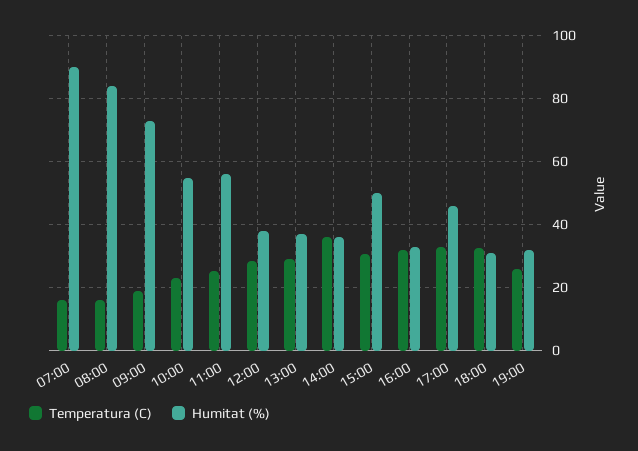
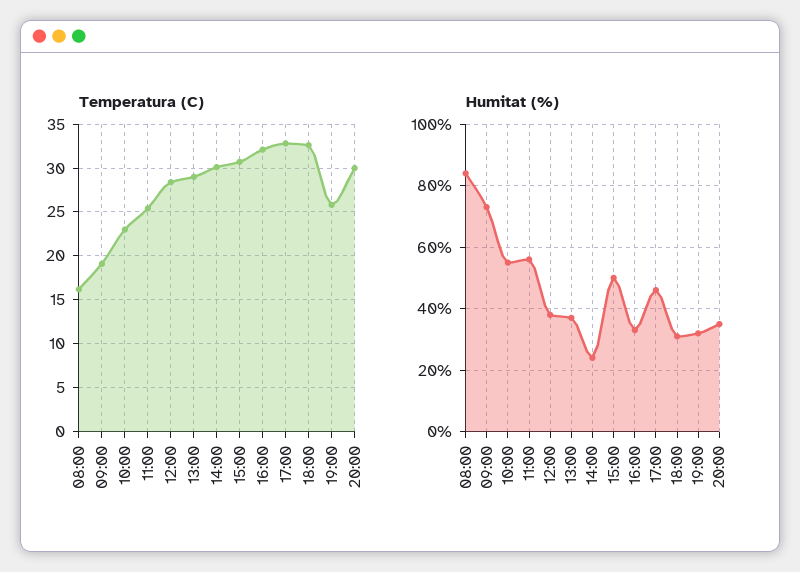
Temperatura (C), 07:00: 16 -> none
Humitat (%), 07:00: 90 -> none
Temperatura (C), 14:00: 36 -> 30
Humitat (%), 14:00: 36 -> 25
Temperatura (C), 20:00: none -> 30
Humitat (%), 20:00: none -> 35

